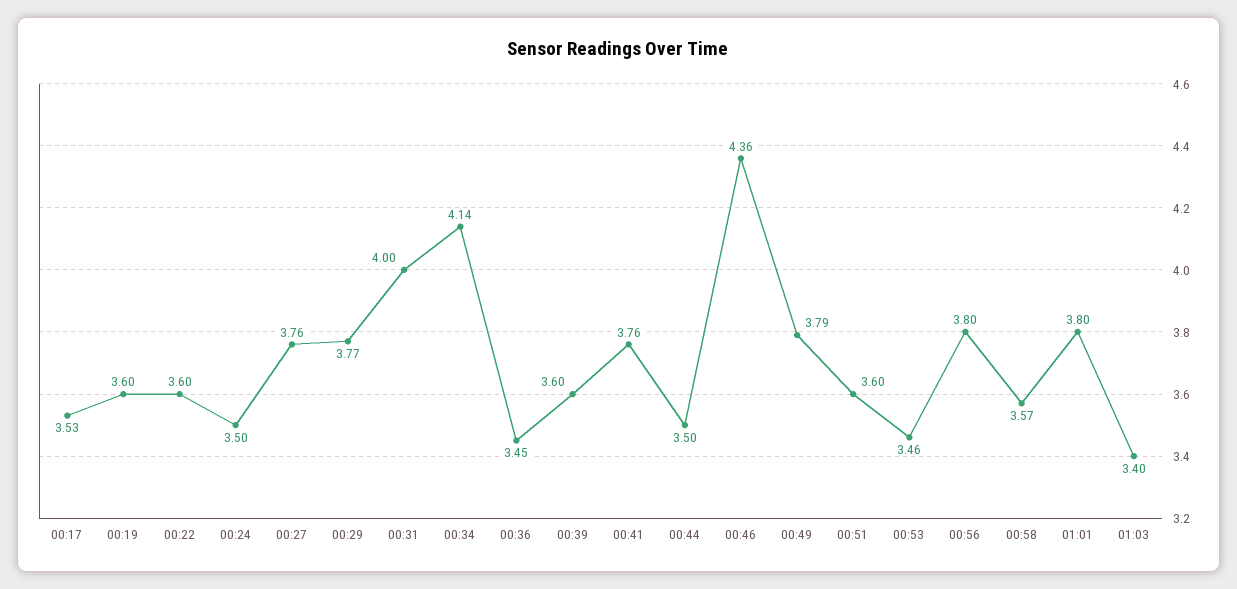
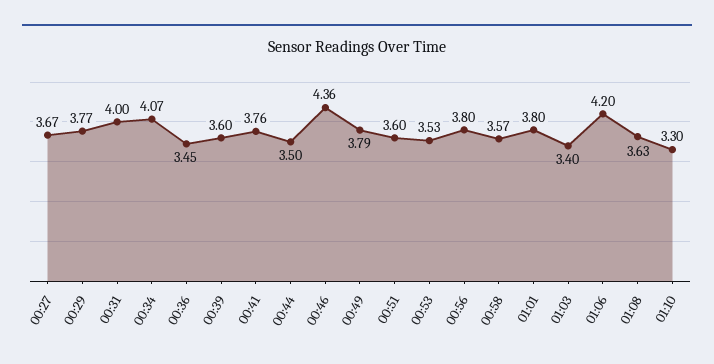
00:17: 3.53 -> none
00:19: 3.6 -> none
00:22: 3.6 -> none
00:24: 3.5 -> none
00:27: 3.76 -> 3.67
00:34: 4.14 -> 4.07
00:53: 3.46 -> 3.53
01:06: none -> 4.2
01:08: none -> 3.63
01:10: none -> 3.3

